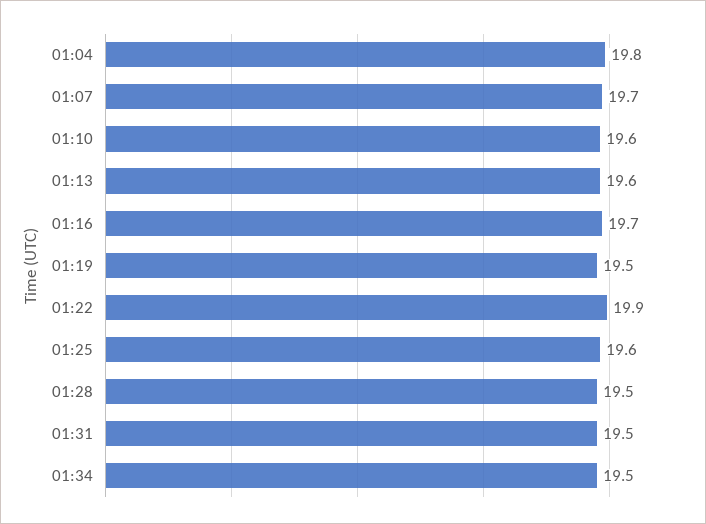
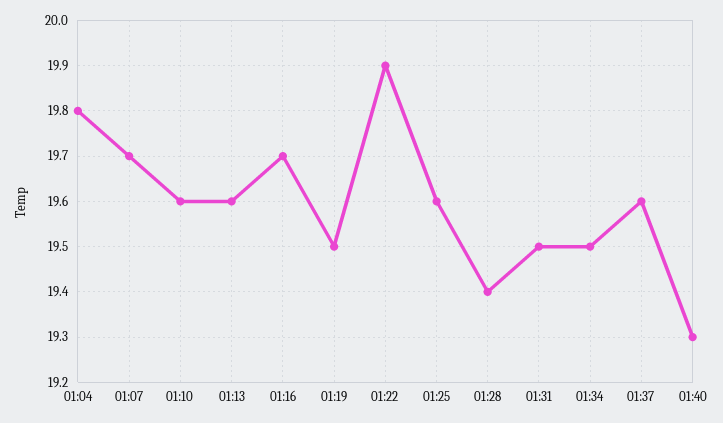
01:28: 19.5 -> 19.4
01:37: none -> 19.6
01:40: none -> 19.3

